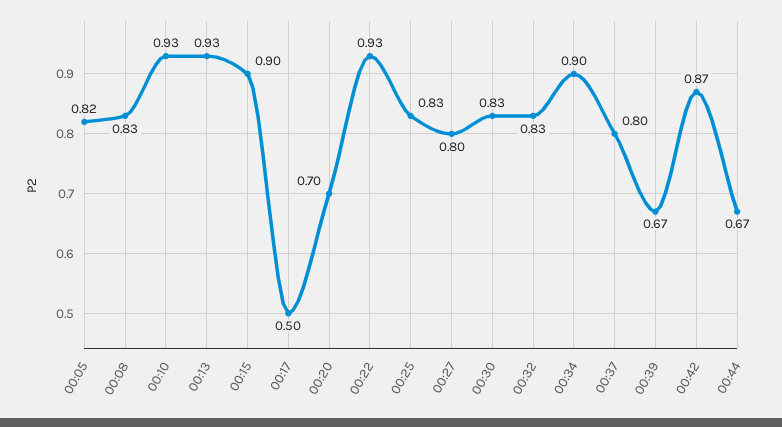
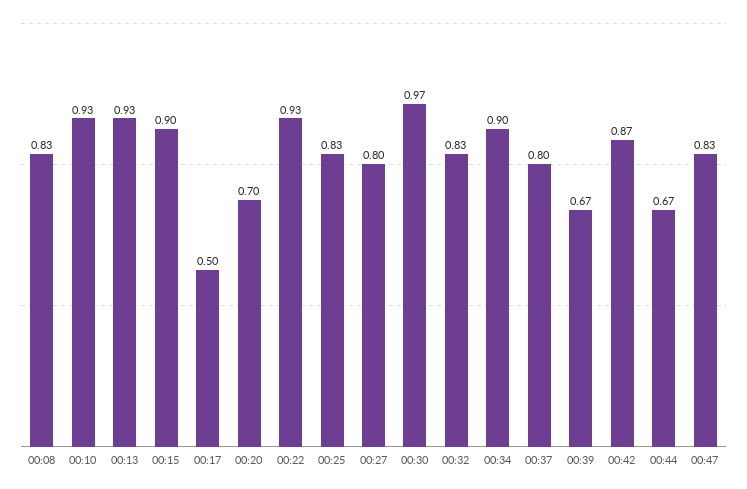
00:05: 0.82 -> none
00:30: 0.83 -> 0.97
00:47: none -> 0.83

